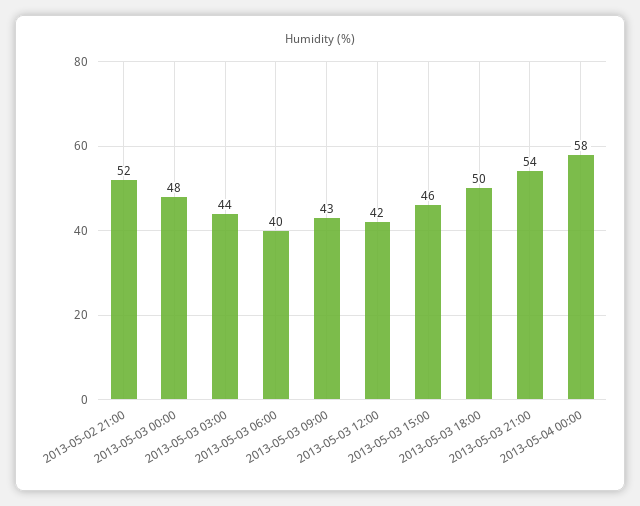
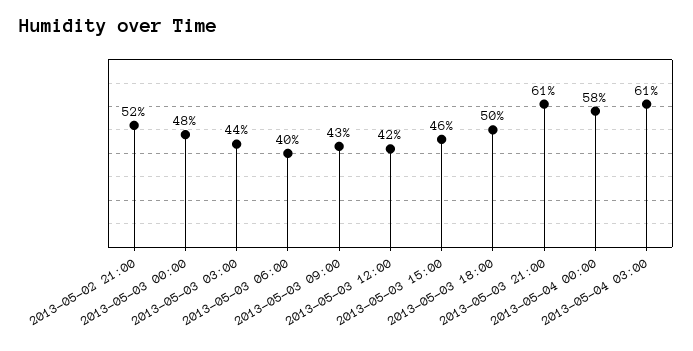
2013-05-03 21:00: 54 -> 61
2013-05-04 03:00: none -> 61

